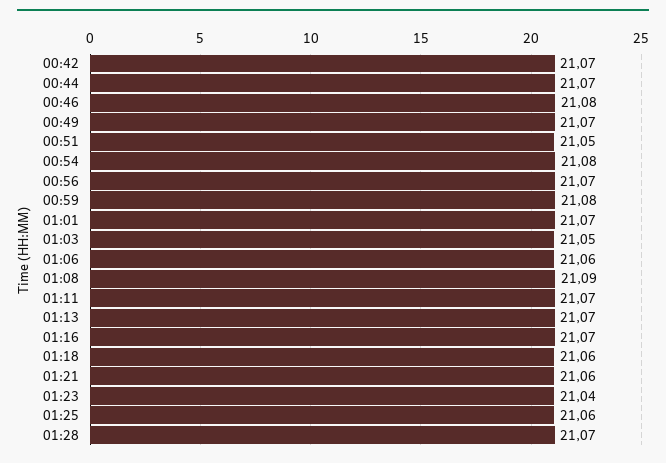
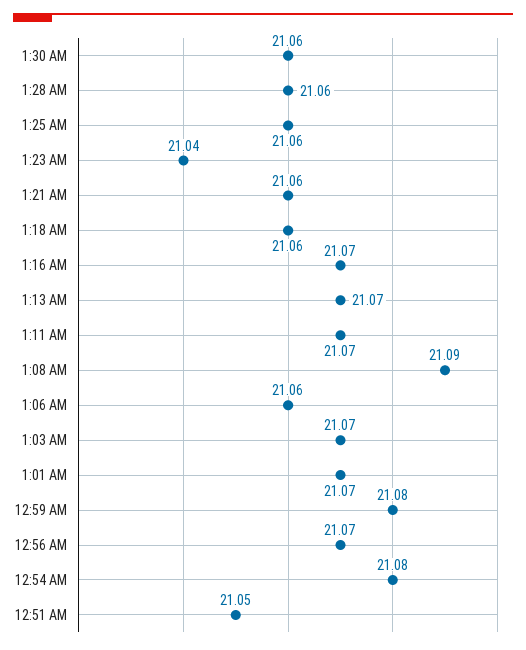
00:42: 21.07 -> none
00:44: 21.07 -> none
00:46: 21.08 -> none
00:49: 21.07 -> none
01:03: 21.05 -> 21.07
01:28: 21.07 -> 21.06
1:30 AM: none -> 21.06

